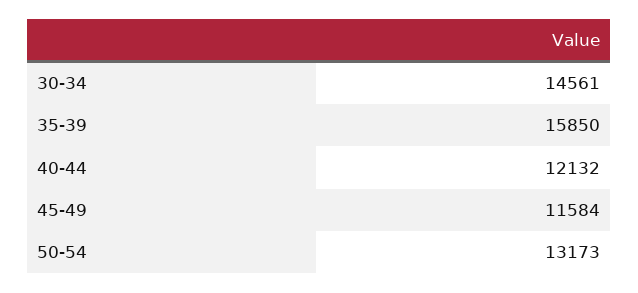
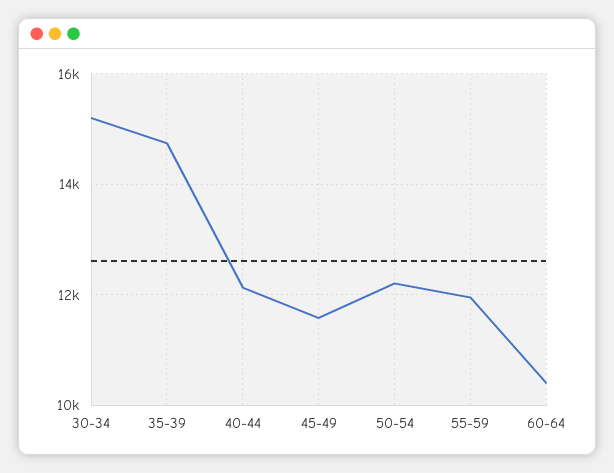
30-34: 14561 -> 15200
35-39: 15850 -> 14800
50-54: 13173 -> 12200
55-59: none -> 12000
60-64: none -> 10400

